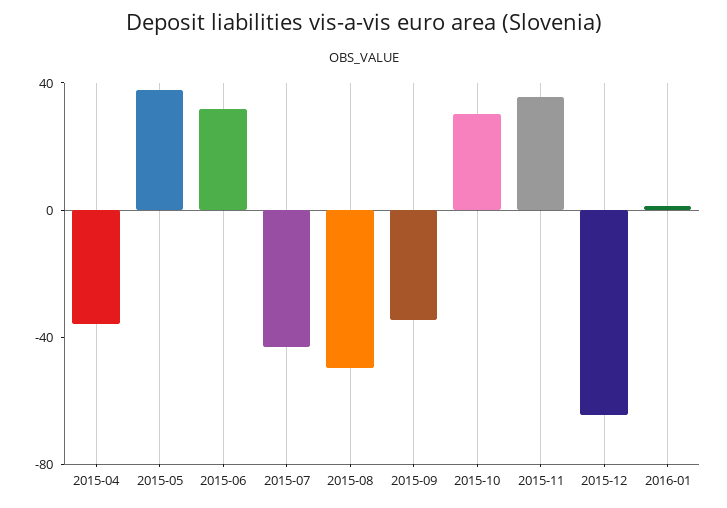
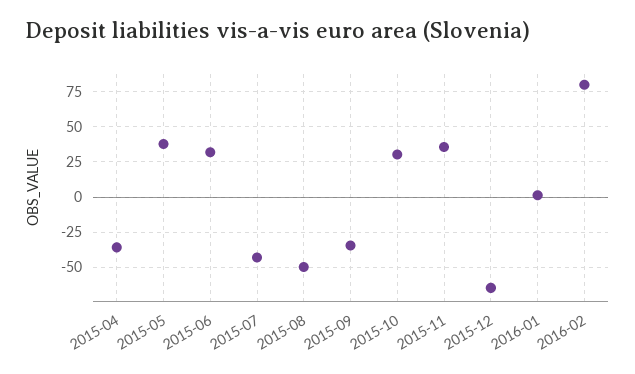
2016-02: none -> 80

